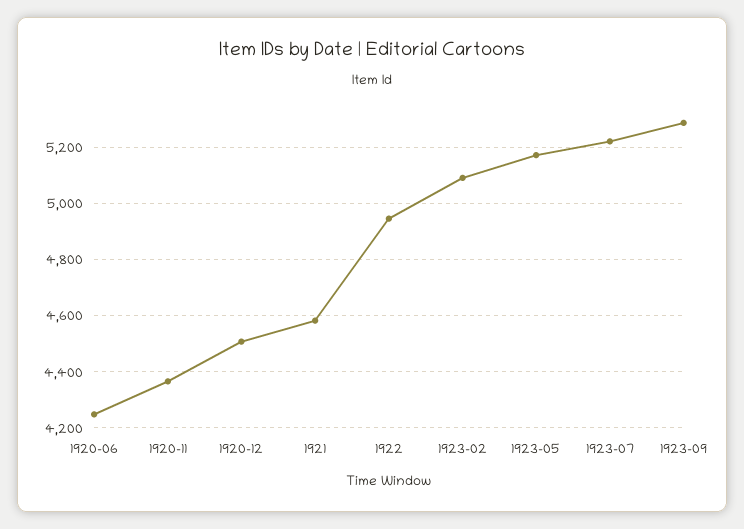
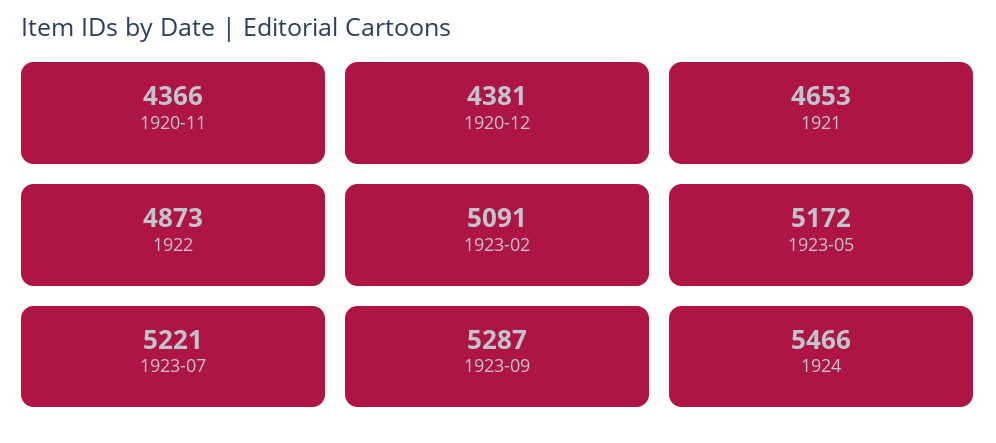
1920-06: 4250 -> none
1920-12: 4500 -> 4381
1921: 4575 -> 4653
1922: 4950 -> 4873
1924: none -> 5466

